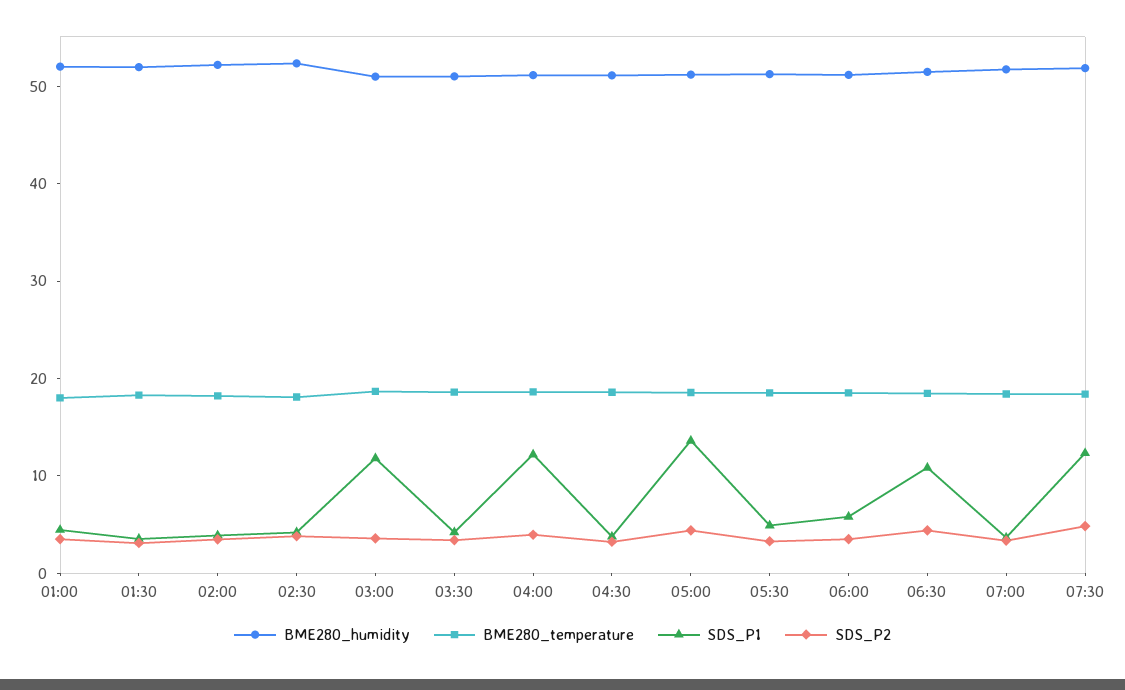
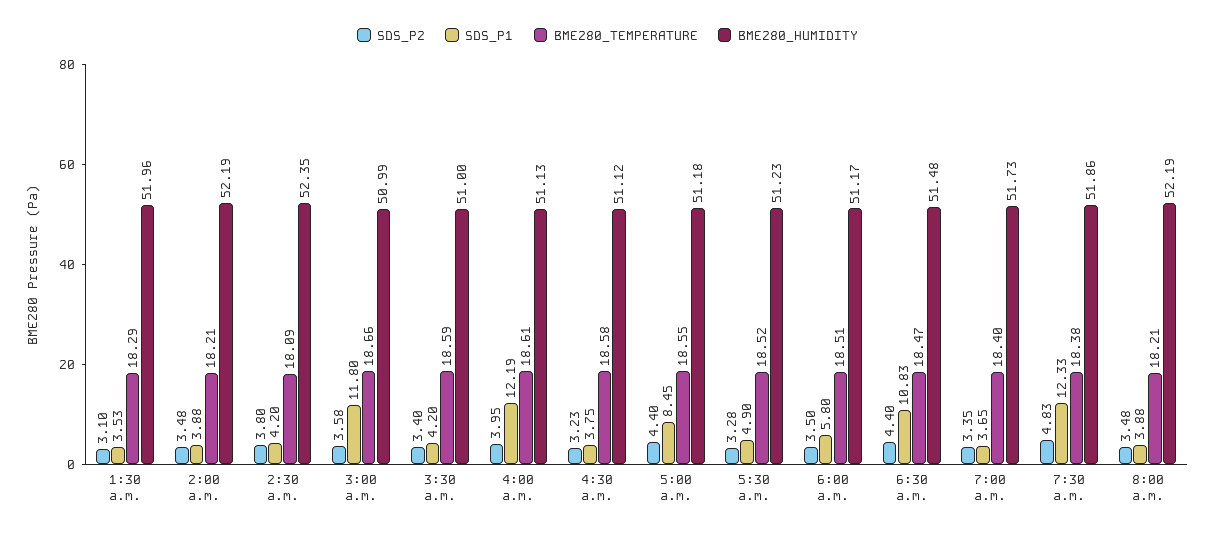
BME280_humidity, 01:00: 52 -> none
BME280_temperature, 01:00: 18 -> none
SDS_P1, 01:00: 4 -> none
SDS_P2, 01:00: 4 -> none
SDS_P1, 05:00: 14 -> 8.45
SDS_P2, 8:00 a.m.: none -> 3.48
SDS_P1, 8:00 a.m.: none -> 3.88
BME280_temperature, 8:00 a.m.: none -> 18.21
BME280_humidity, 8:00 a.m.: none -> 52.19

